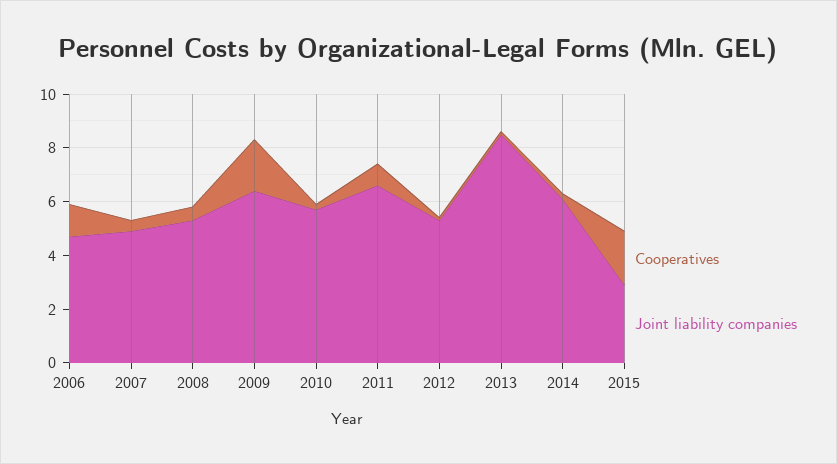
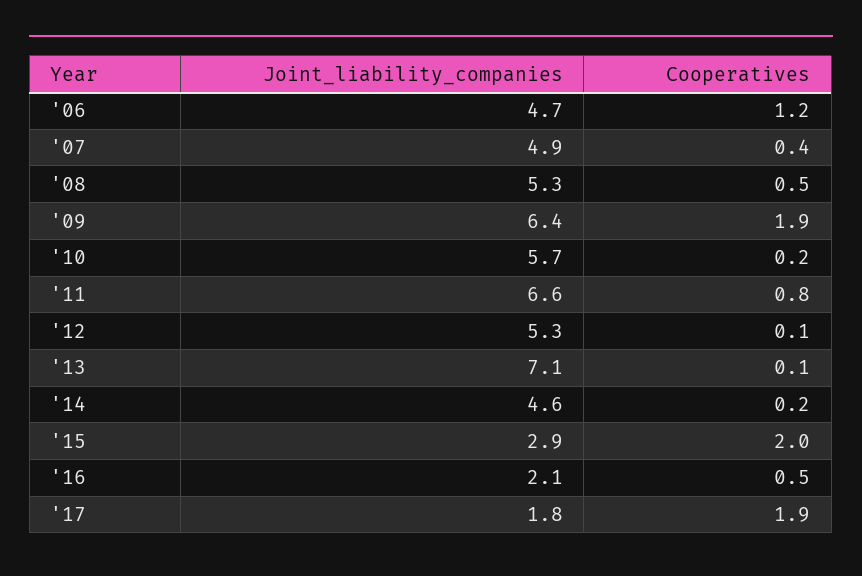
Joint liability companies, 2013: 8.5 -> 7.1
Joint liability companies, 2014: 6 -> 4.6
Joint liability companies, '16: none -> 2.1
Cooperatives, '16: none -> 0.5
Joint liability companies, '17: none -> 1.8
Cooperatives, '17: none -> 1.9

